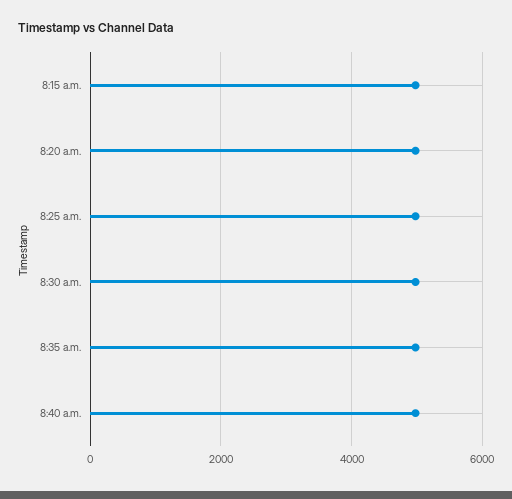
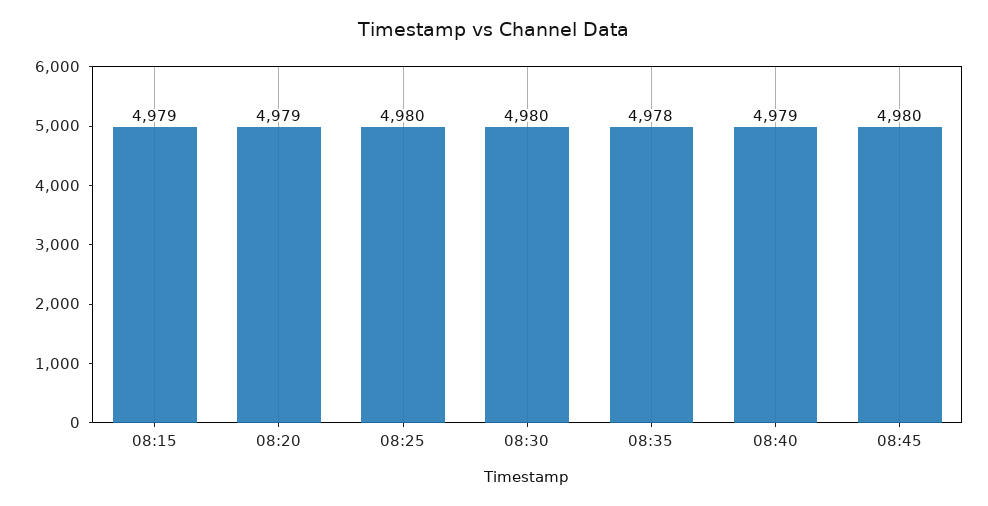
08:45: none -> 4980

